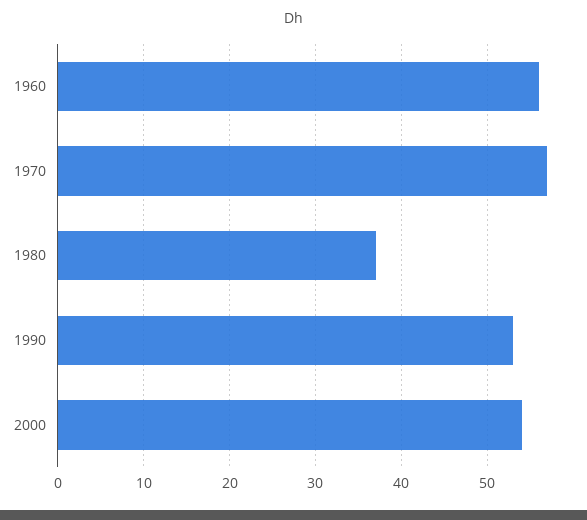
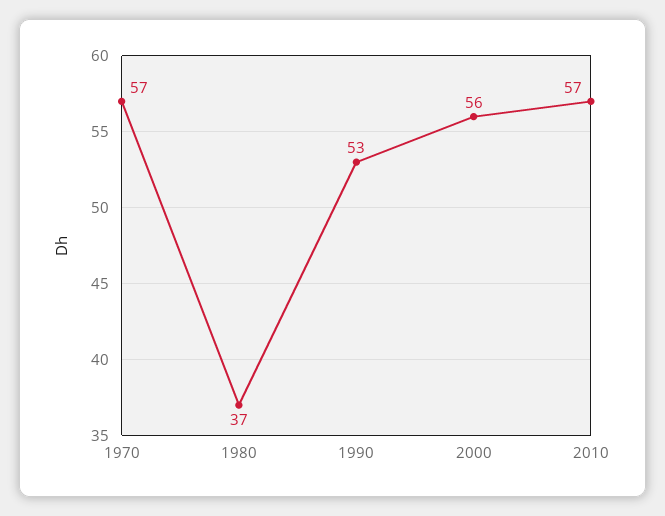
1960: 56 -> none
2000: 54 -> 56
2010: none -> 57

